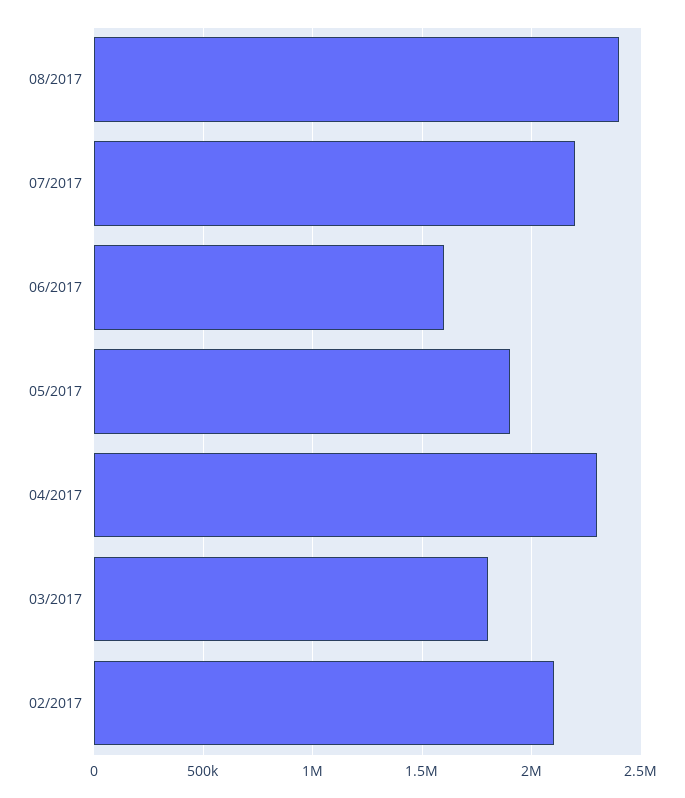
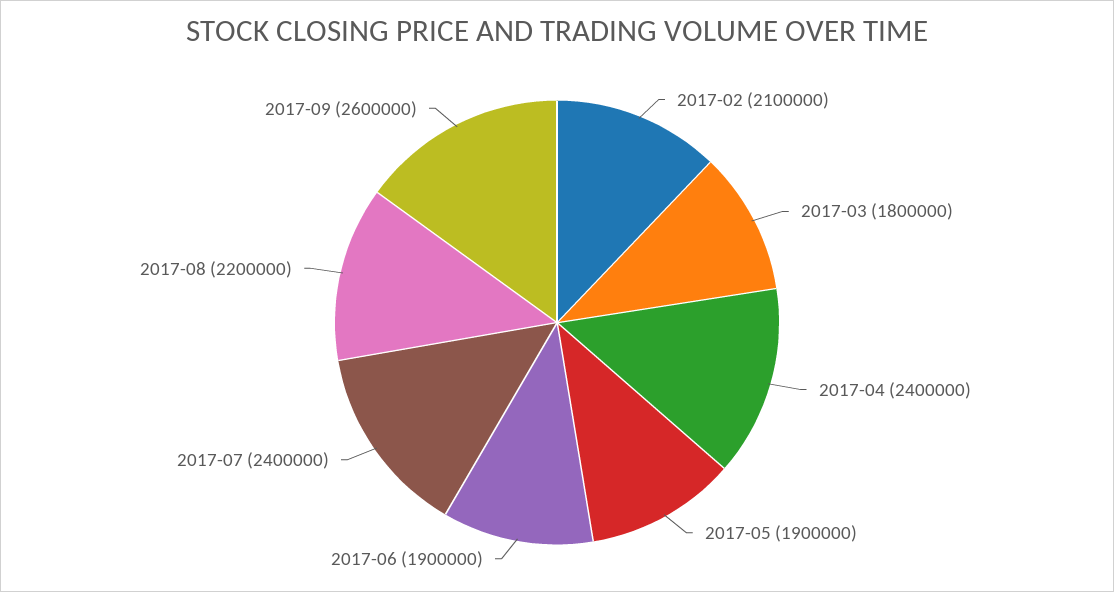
08/2017: 2400000 -> 2200000
07/2017: 2200000 -> 2400000
06/2017: 1600000 -> 1900000
04/2017: 2300000 -> 2400000
2017-09: none -> 2600000

